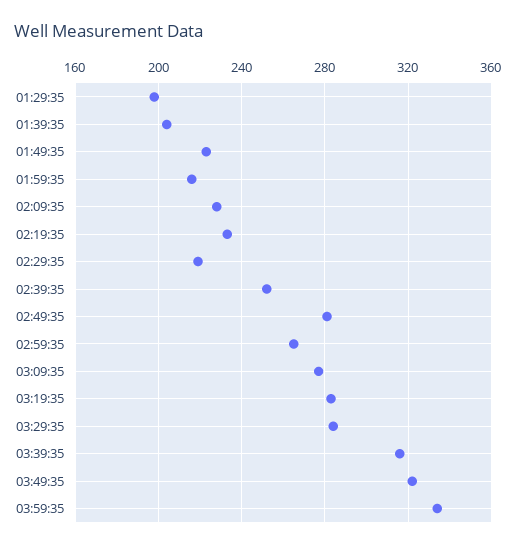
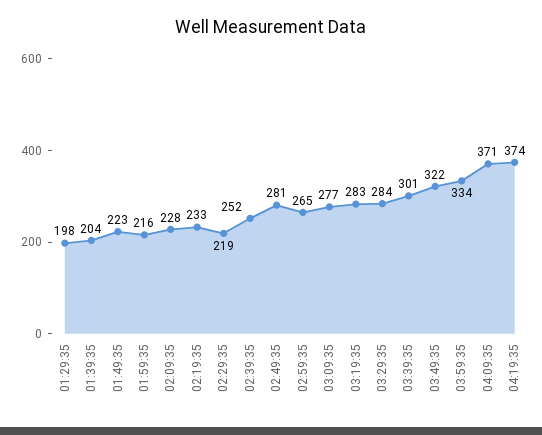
03:39:35: 315 -> 301
04:09:35: none -> 371
04:19:35: none -> 374

